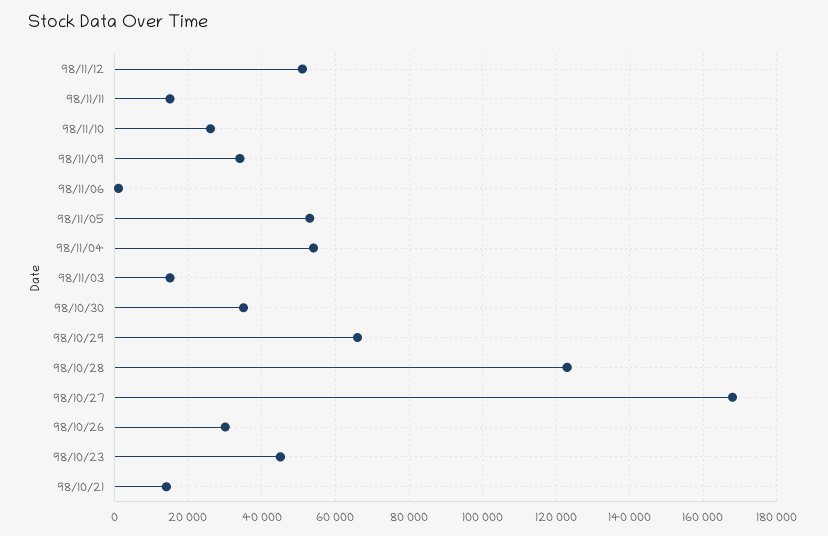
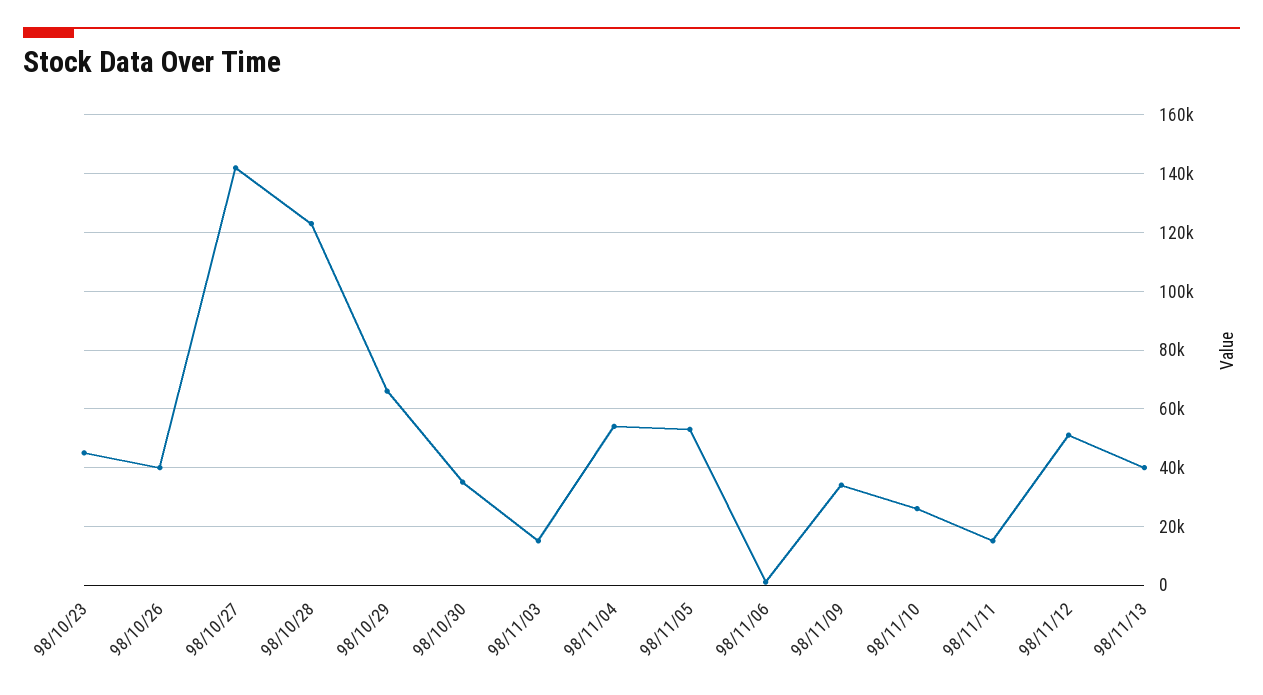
98/10/27: 168000 -> 142500
98/10/26: 30000 -> 40000
98/10/21: 14000 -> none
98/11/13: none -> 40000

